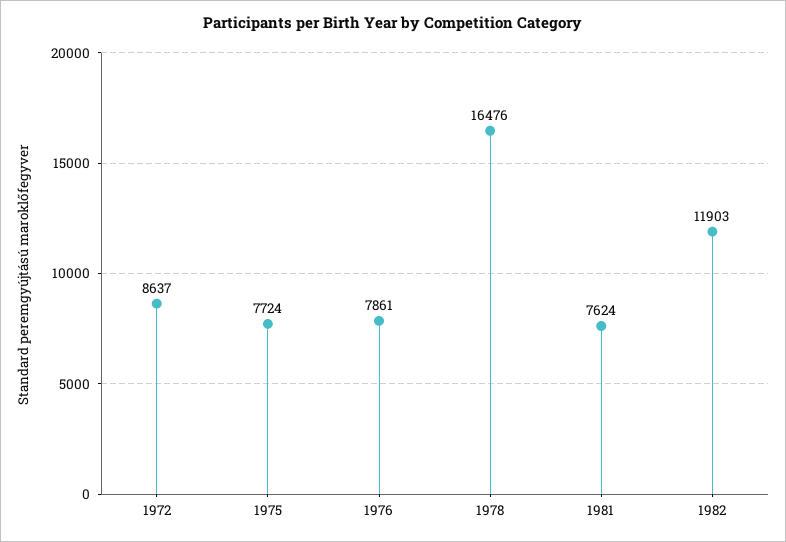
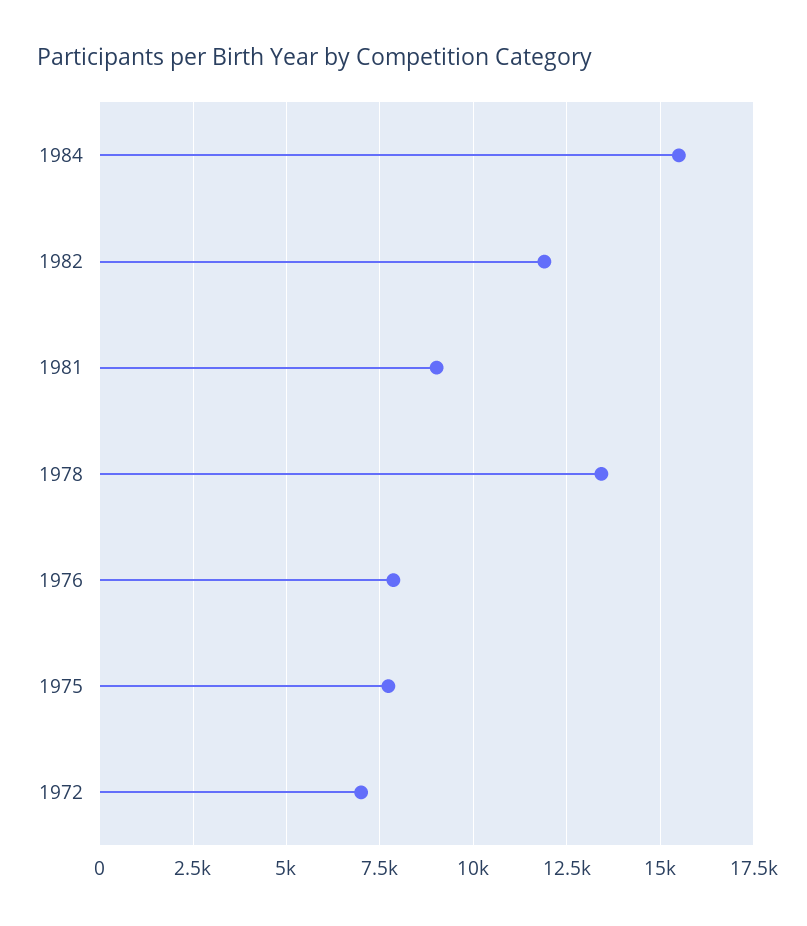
1972: 8637 -> 7000
1978: 16476 -> 13500
1981: 7624 -> 9000
1984: none -> 15500

